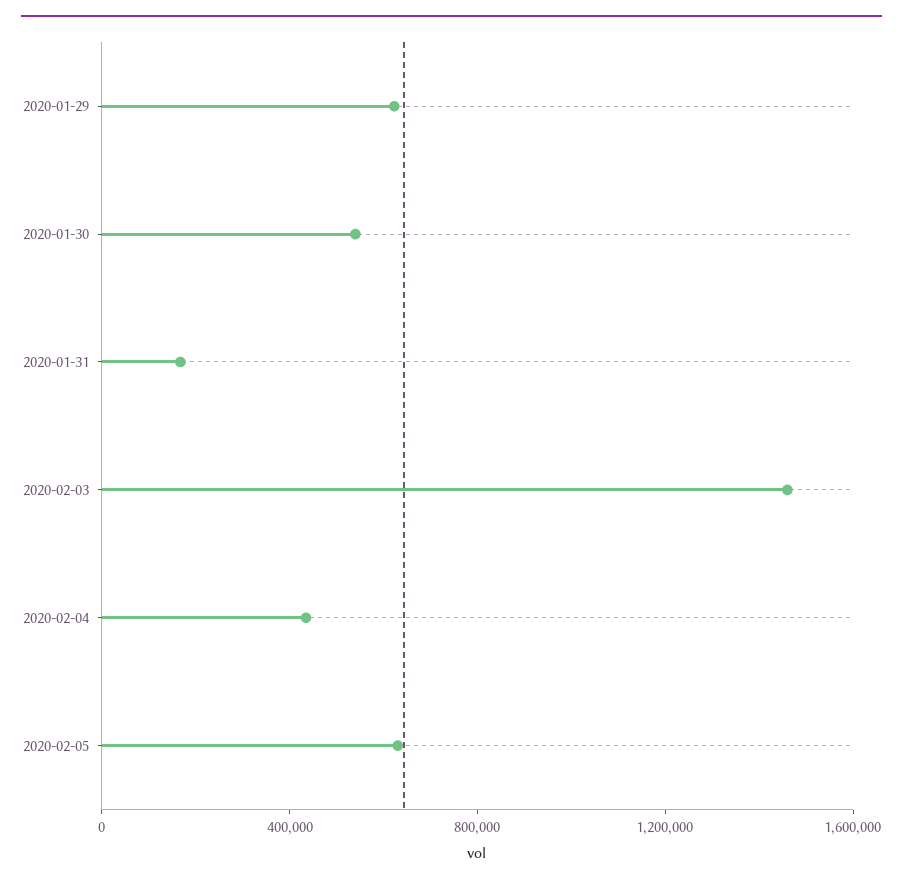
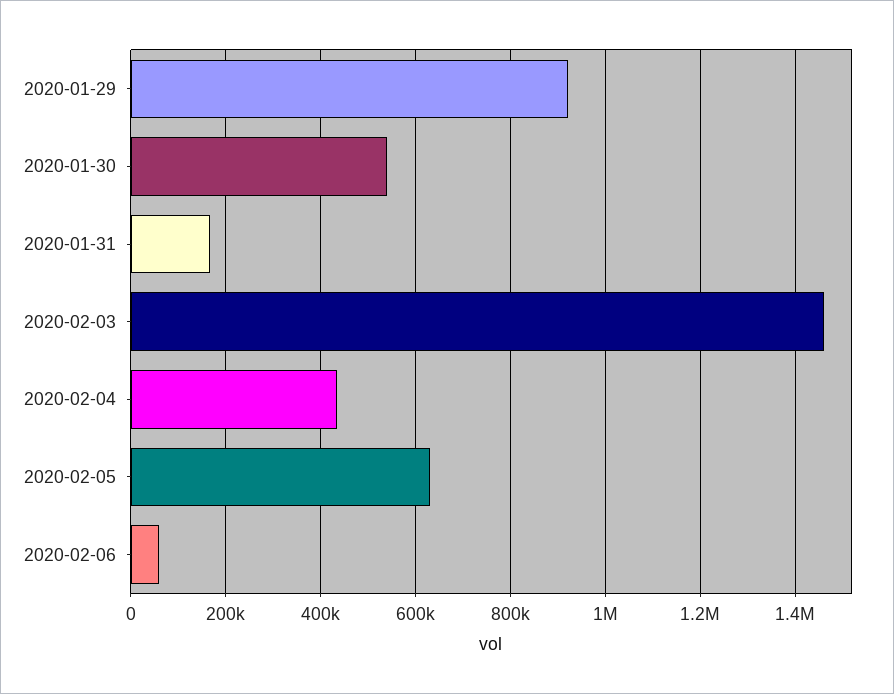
2020-01-29: 600000 -> 920000
2020-02-06: none -> 60000

